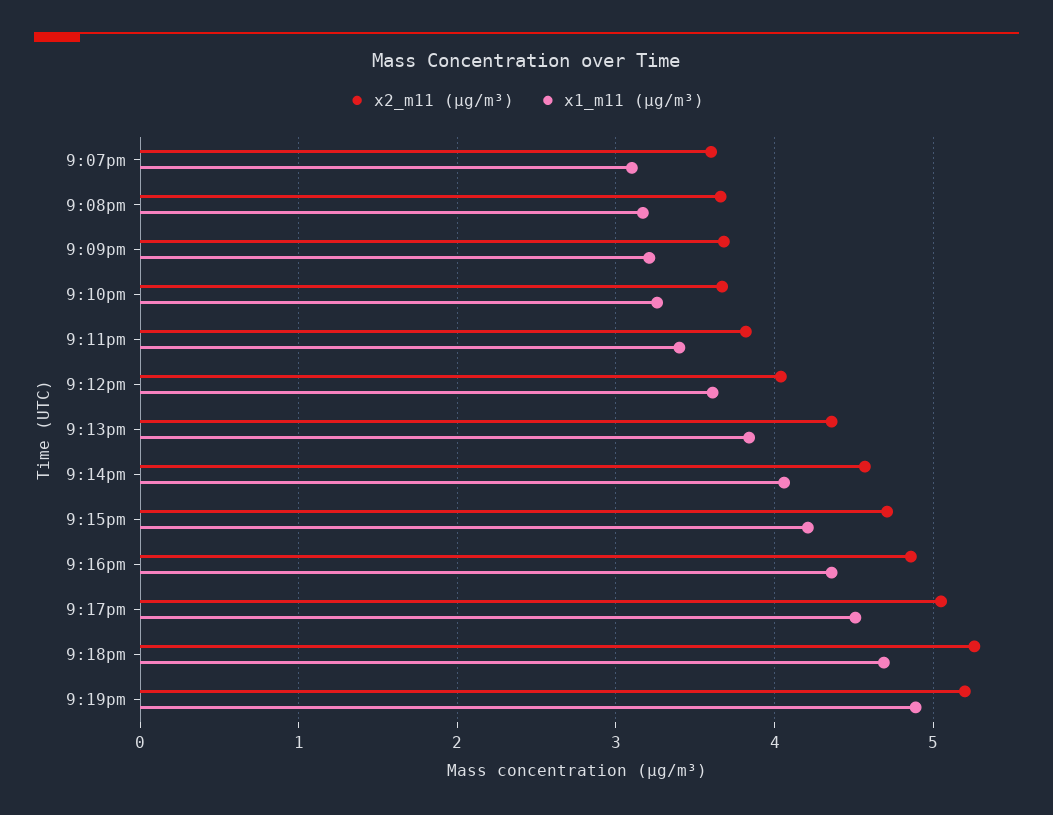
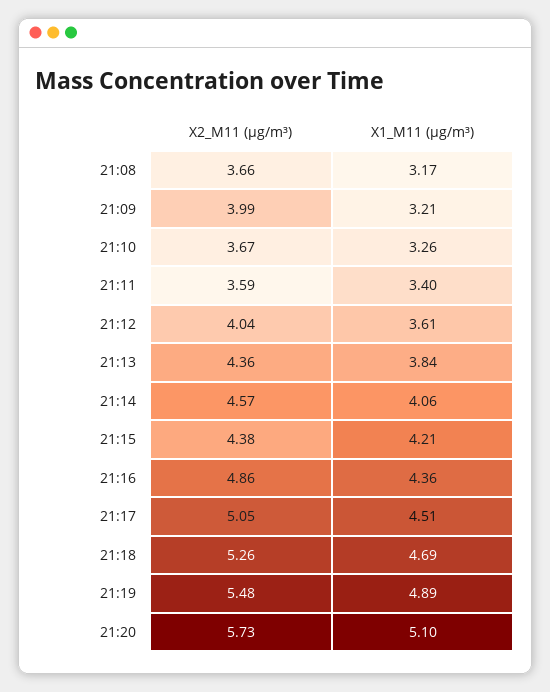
x2_m11 (μg/m³), 9:07pm: 3.6 -> none
x1_m11 (μg/m³), 9:07pm: 3.1 -> none
x2_m11 (μg/m³), 9:09pm: 3.7 -> 3.99
x2_m11 (μg/m³), 9:11pm: 3.8 -> 3.59
x2_m11 (μg/m³), 9:15pm: 4.7 -> 4.38
x2_m11 (μg/m³), 9:19pm: 5.2 -> 5.48
x2_m11 (μg/m³), 21:20: none -> 5.73
x1_m11 (μg/m³), 21:20: none -> 5.1

